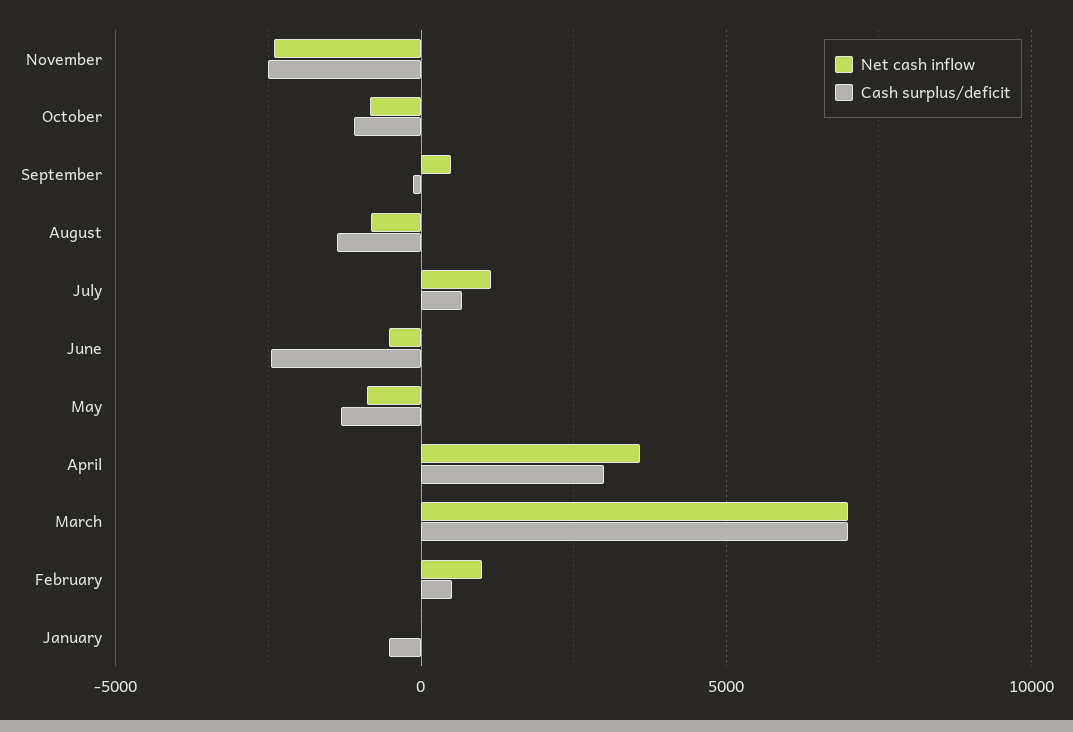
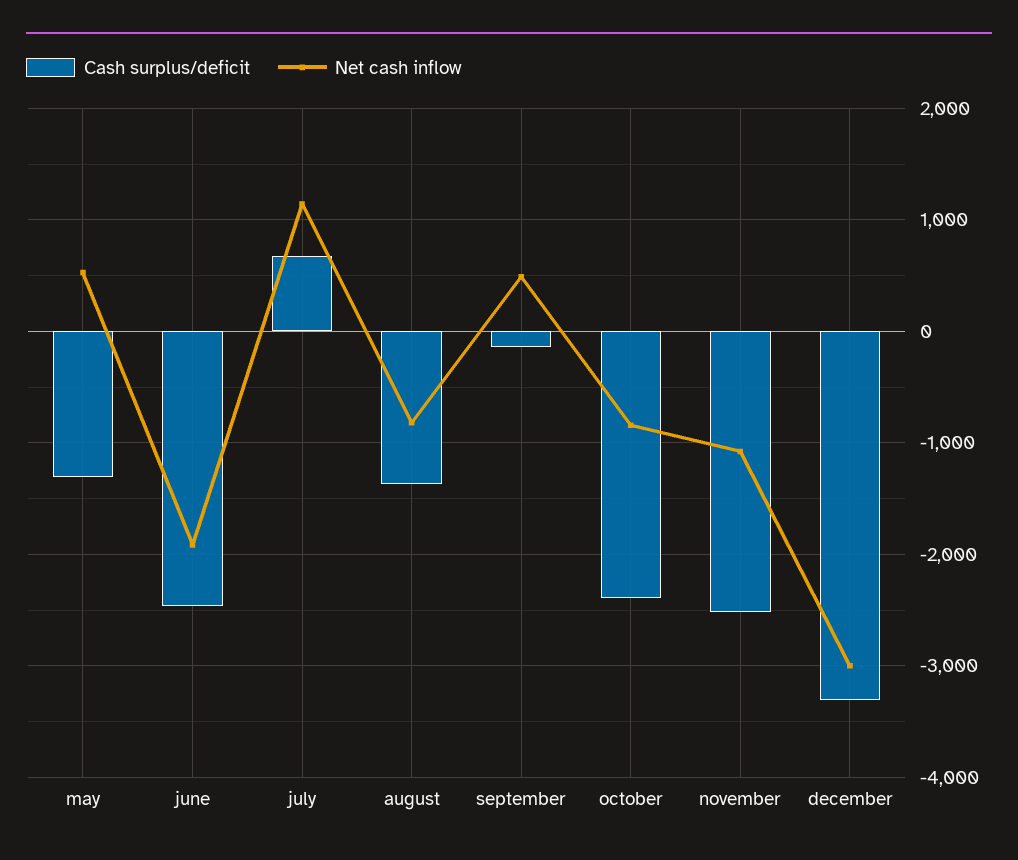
Net cash inflow, November: -2500 -> -1100
Cash surplus/deficit, October: -1000 -> -2400
Net cash inflow, June: -500 -> -1900
Net cash inflow, May: -1000 -> 500
Net cash inflow, April: 3500 -> none
Cash surplus/deficit, April: 3000 -> none
Net cash inflow, March: 7000 -> none
Cash surplus/deficit, March: 7000 -> none
Net cash inflow, February: 1000 -> none
Cash surplus/deficit, February: 500 -> none
Net cash inflow, January: 0 -> none
Cash surplus/deficit, January: -500 -> none
Cash surplus/deficit, december: none -> -3300
Net cash inflow, december: none -> -3000

